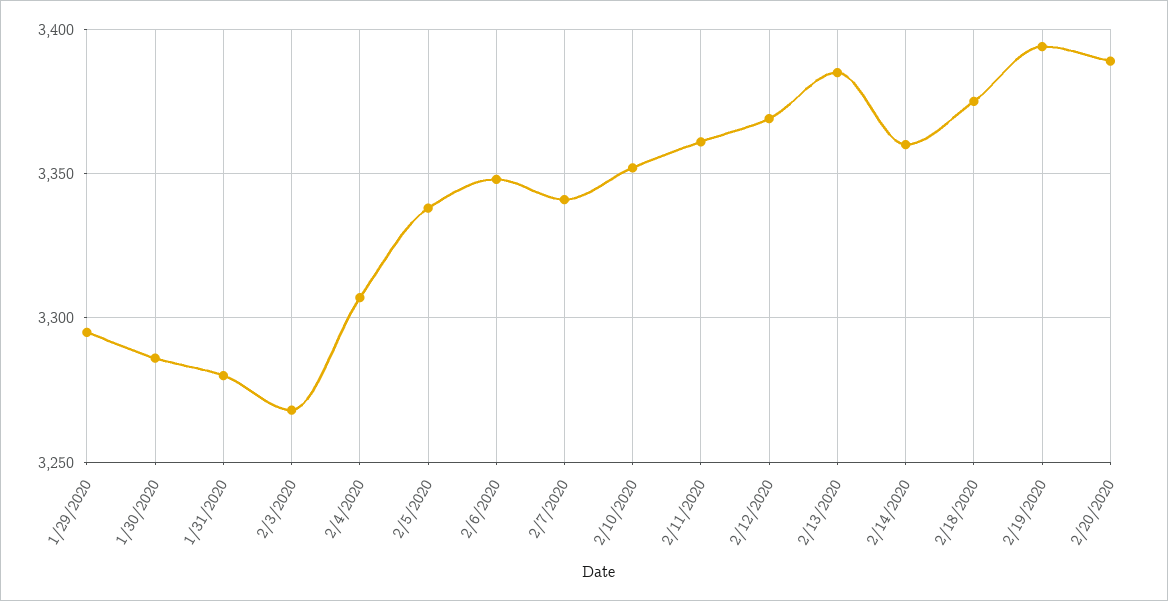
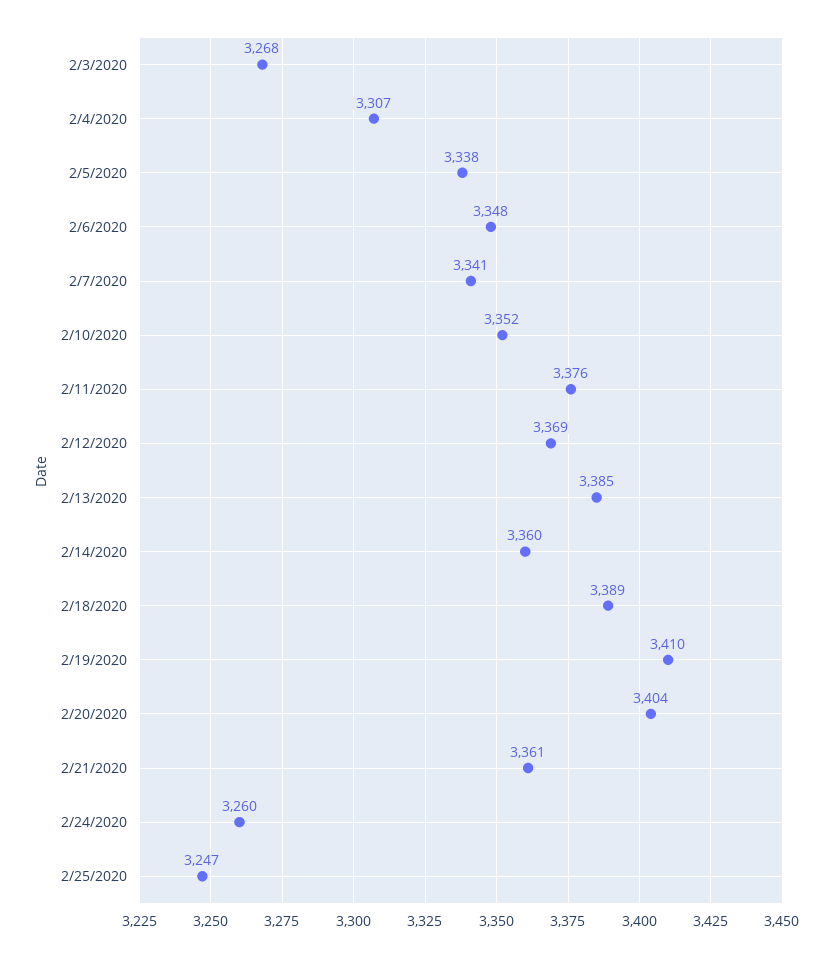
1/29/2020: 3295 -> none
1/30/2020: 3285 -> none
1/31/2020: 3280 -> none
2/11/2020: 3360 -> 3376
2/18/2020: 3375 -> 3389
2/19/2020: 3395 -> 3410
2/20/2020: 3390 -> 3404
2/21/2020: none -> 3361
2/24/2020: none -> 3260
2/25/2020: none -> 3247

